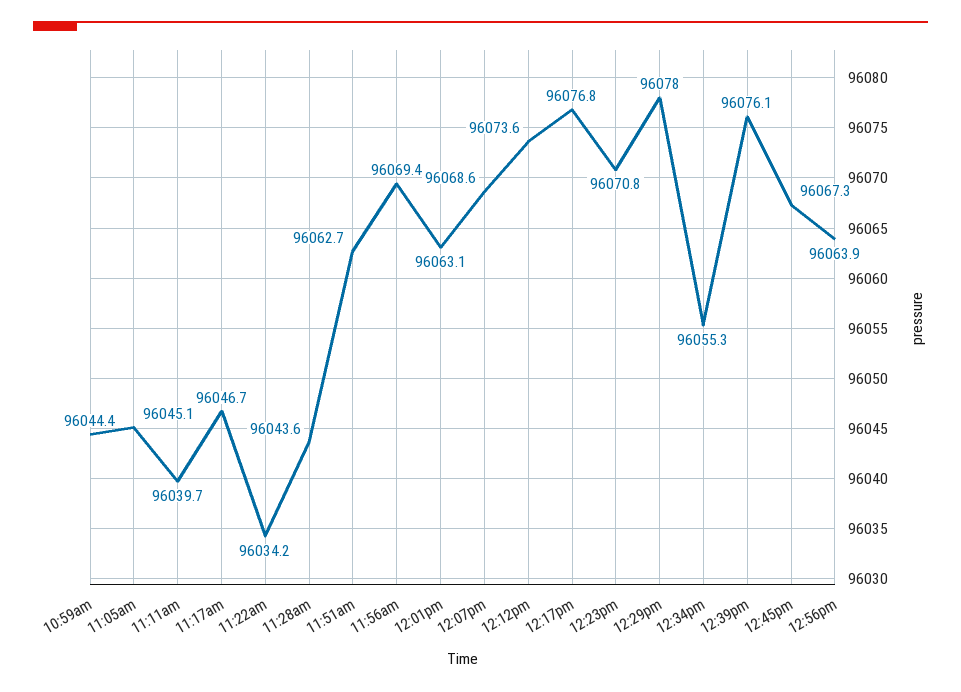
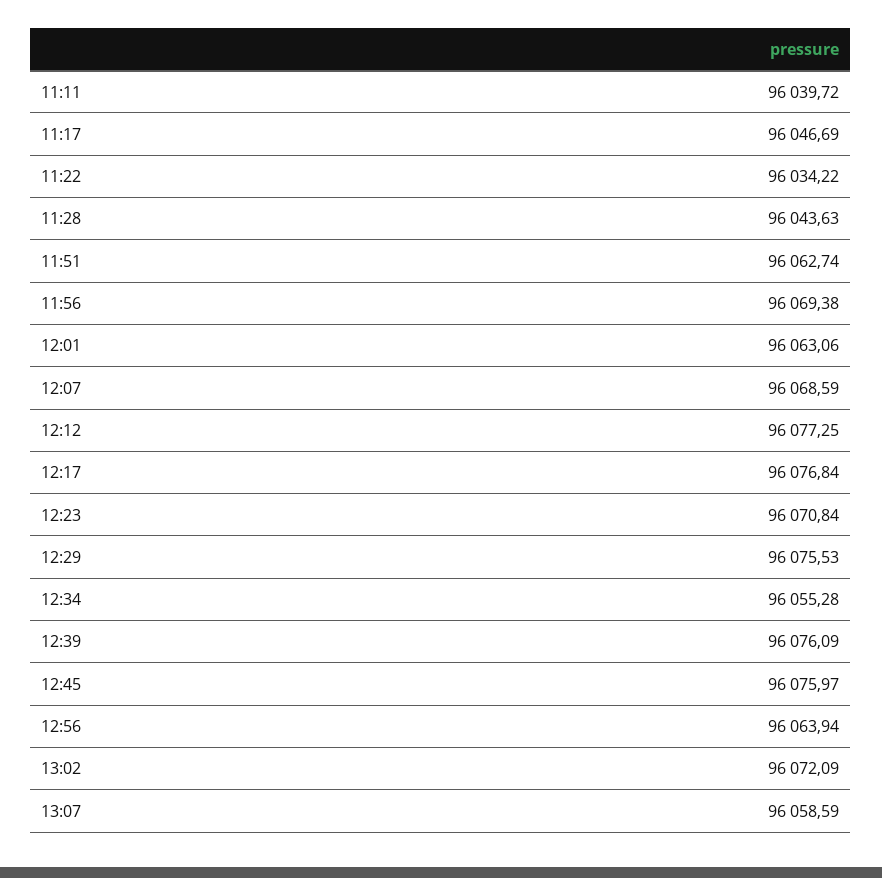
10:59am: 96044.4 -> none
11:05am: 96045.1 -> none
12:12pm: 96073.6 -> 96077.25
12:29pm: 96078 -> 96075.53
12:45pm: 96067.3 -> 96075.97
13:02: none -> 96072.09
13:07: none -> 96058.59

